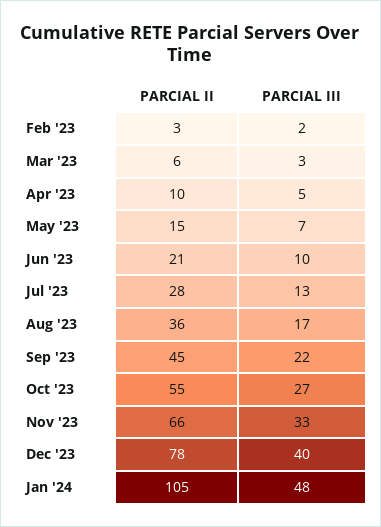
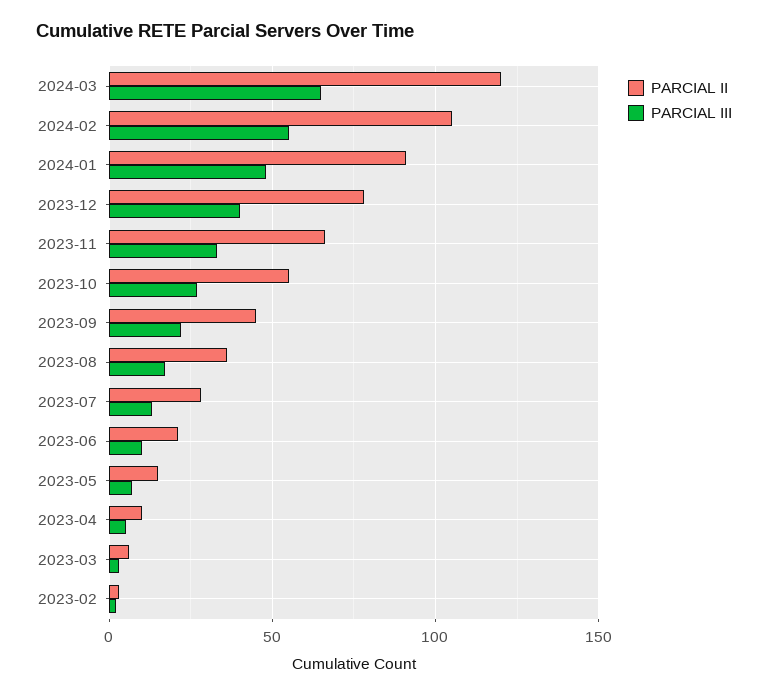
PARCIAL II, Jan '24: 105 -> 90
PARCIAL II, 2024-03: none -> 120
PARCIAL III, 2024-03: none -> 65
PARCIAL II, 2024-02: none -> 105
PARCIAL III, 2024-02: none -> 55

